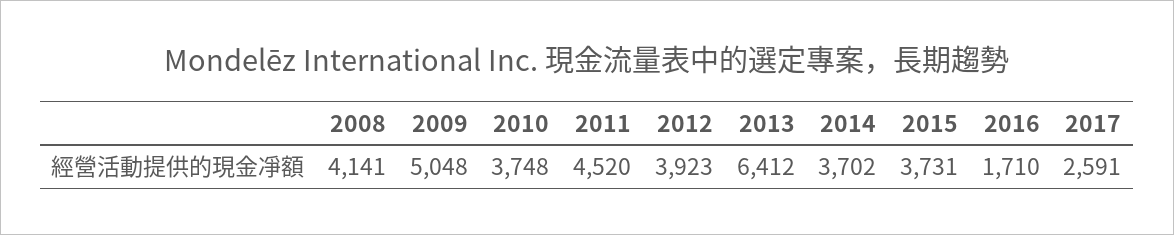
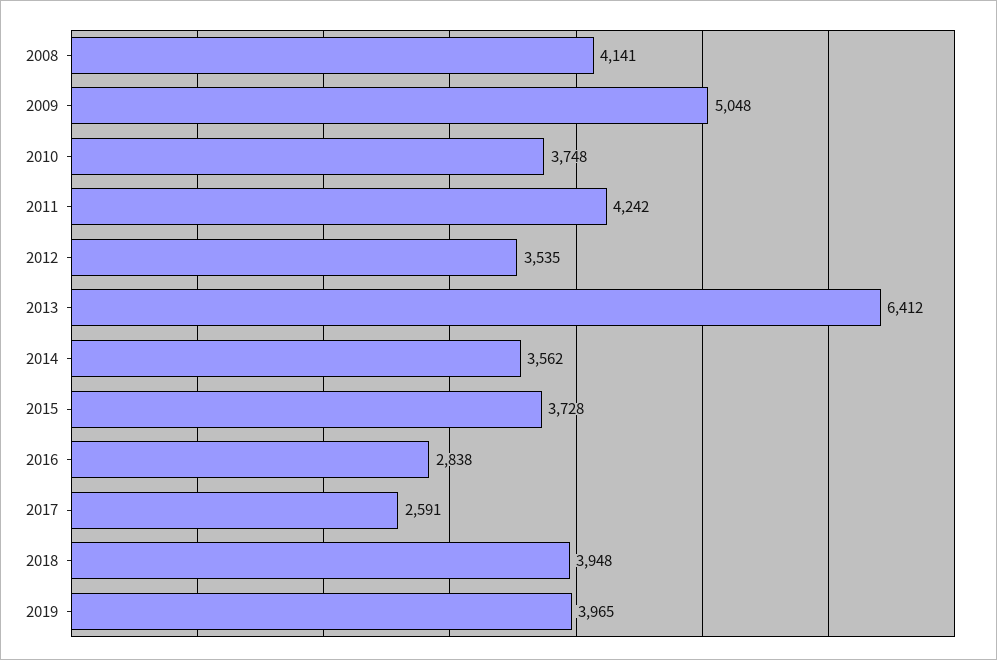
2011: 4520 -> 4242
2012: 3923 -> 3535
2014: 3702 -> 3562
2015: 3731 -> 3728
2016: 1710 -> 2838
2018: none -> 3948
2019: none -> 3965

